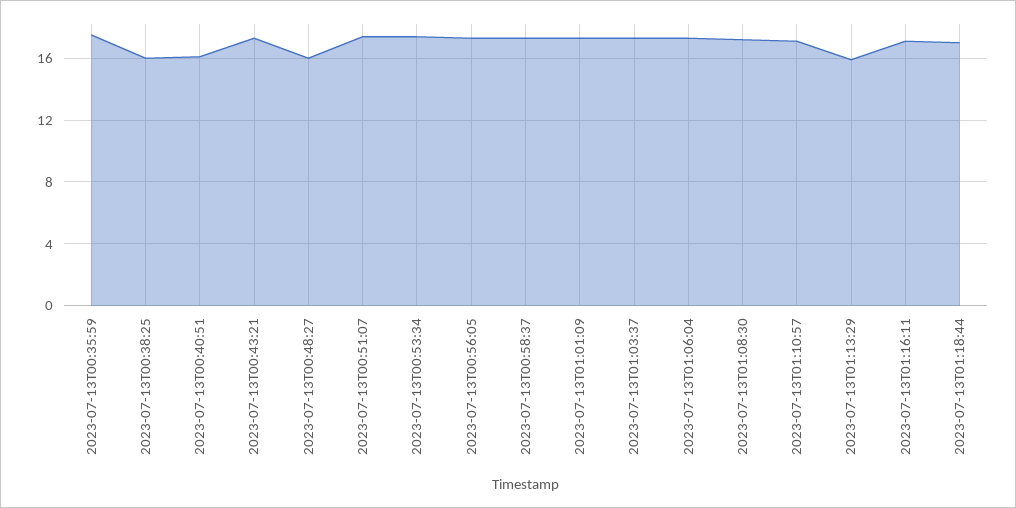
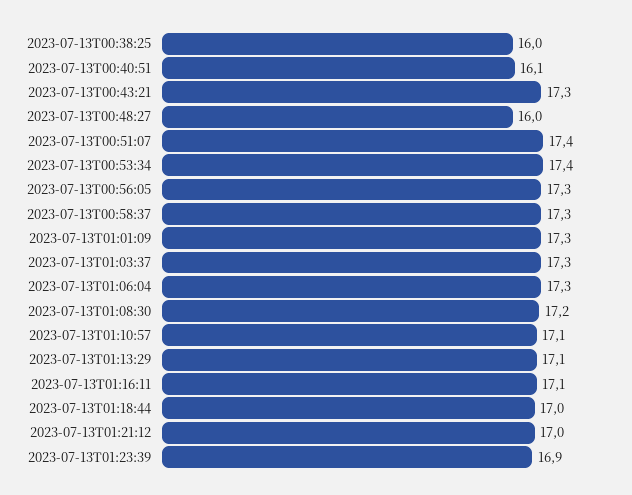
2023-07-13T00:35:59: 17.5 -> none
2023-07-13T01:13:29: 16 -> 17.1
2023-07-13T01:21:12: none -> 17
2023-07-13T01:23:39: none -> 16.9

